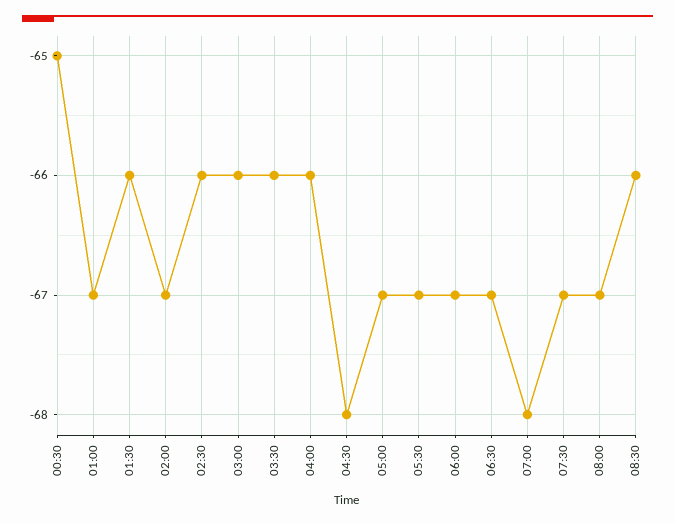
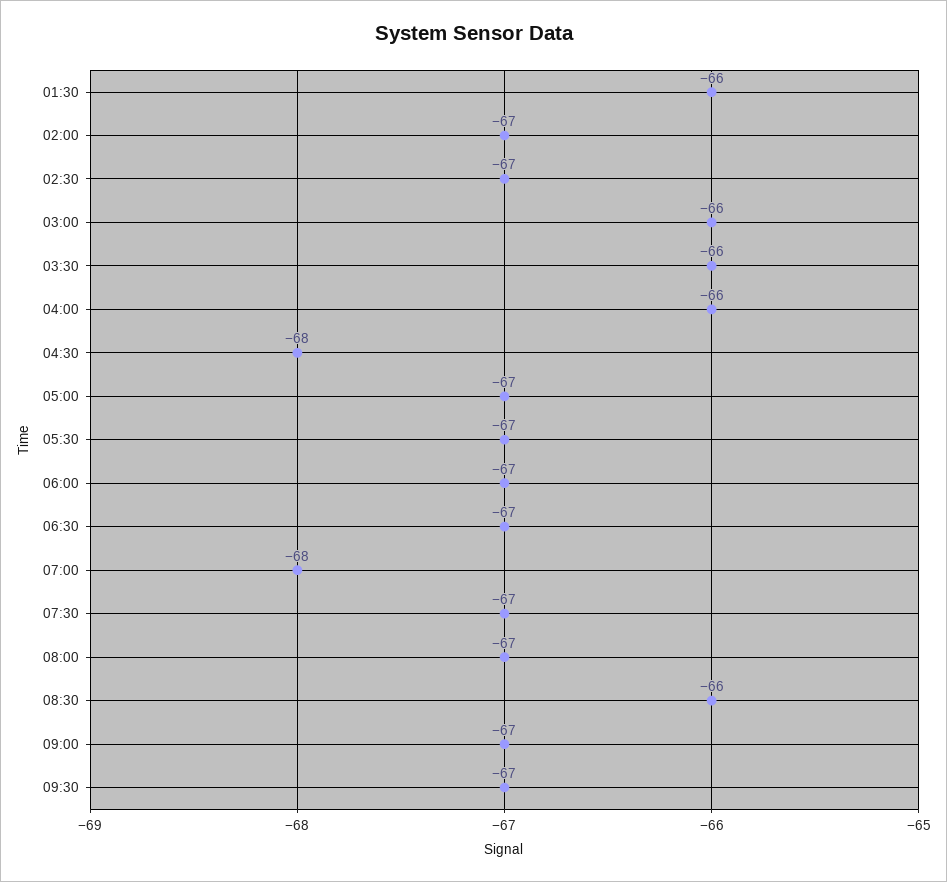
00:30: -65 -> none
01:00: -67 -> none
02:30: -66 -> -67
09:00: none -> -67
09:30: none -> -67

